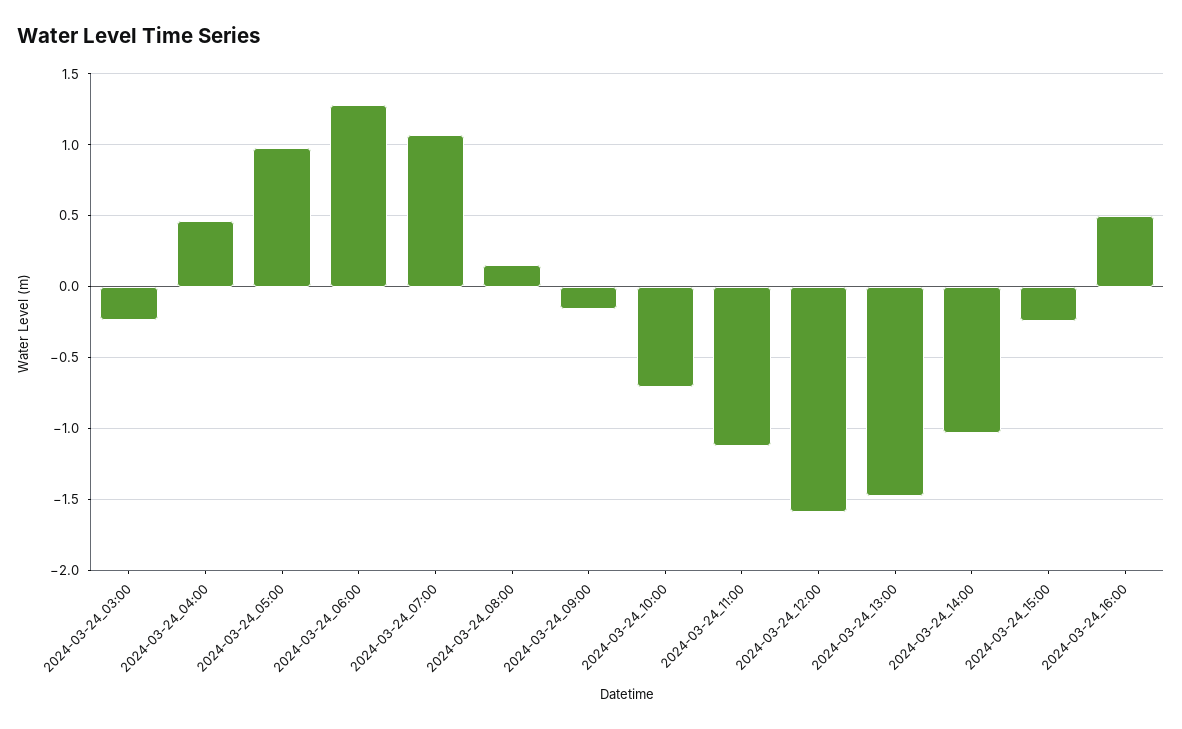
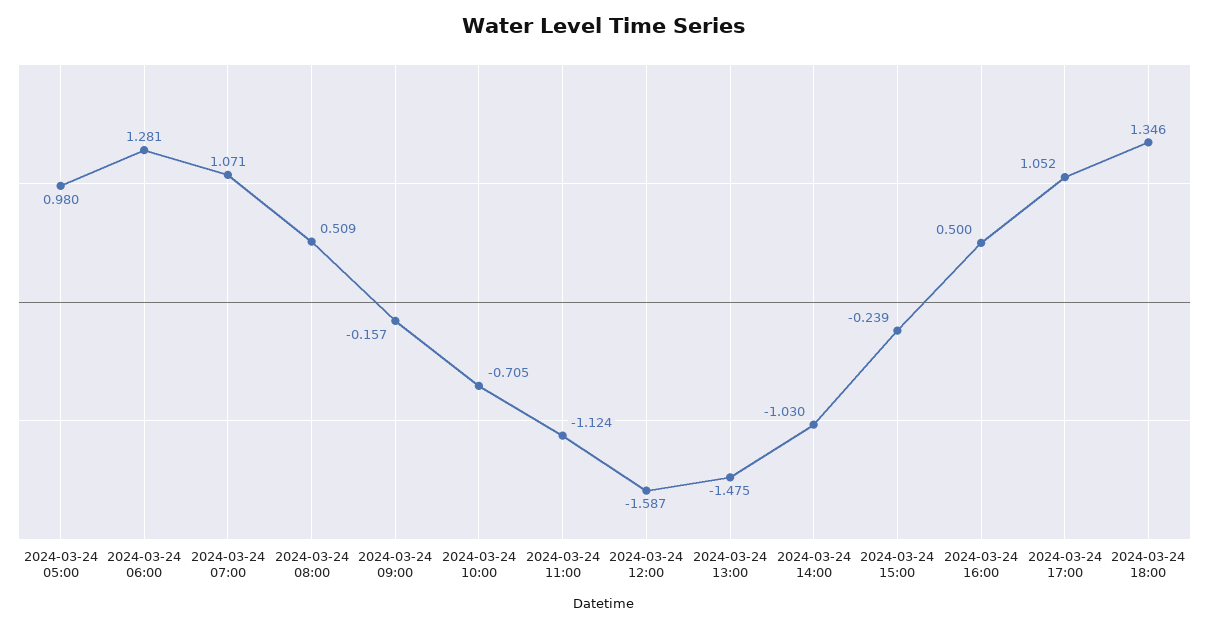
2024-03-24_03:00: -0.25 -> none
2024-03-24_04:00: 0.45 -> none
2024-03-24_08:00: 0.15 -> 0.509
2024-03-24 17:00: none -> 1.052
2024-03-24 18:00: none -> 1.346

